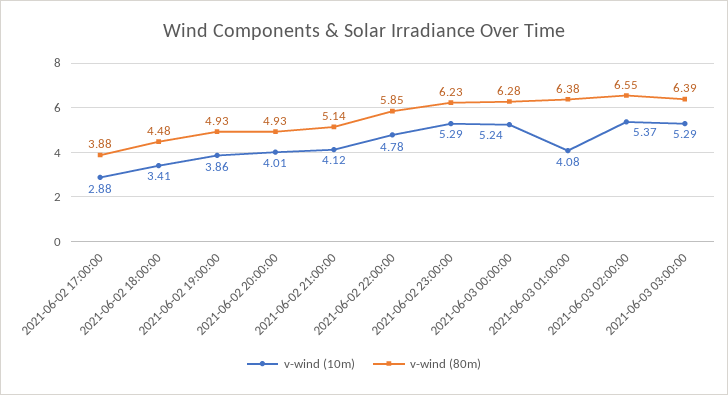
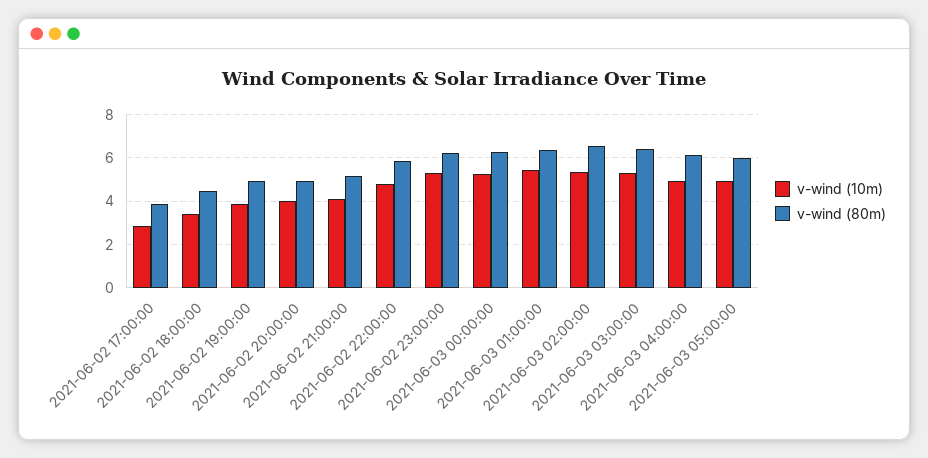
v-wind (10m), 2021-06-03 01:00:00: 4.08 -> 5.5
v-wind (10m), 2021-06-03 04:00:00: none -> 5
v-wind (80m), 2021-06-03 04:00:00: none -> 6
v-wind (10m), 2021-06-03 05:00:00: none -> 5
v-wind (80m), 2021-06-03 05:00:00: none -> 6

